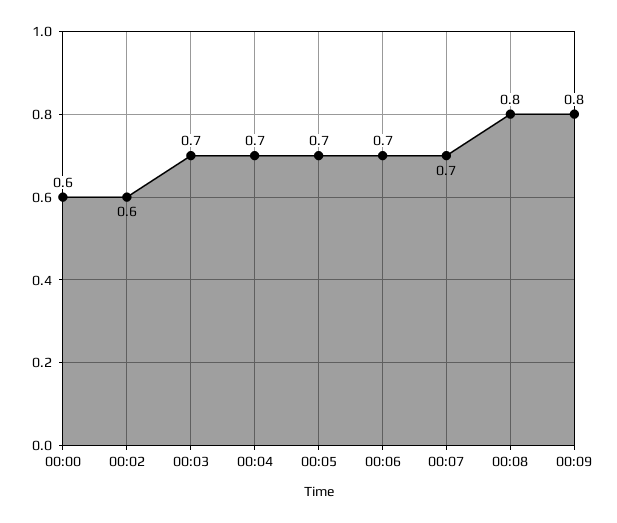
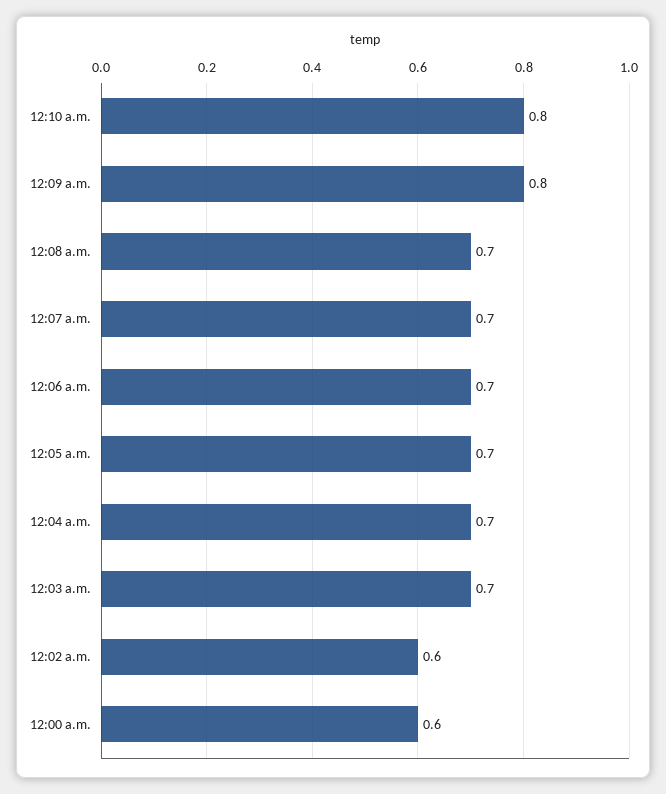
00:08: 0.8 -> 0.7
12:10 a.m.: none -> 0.8

